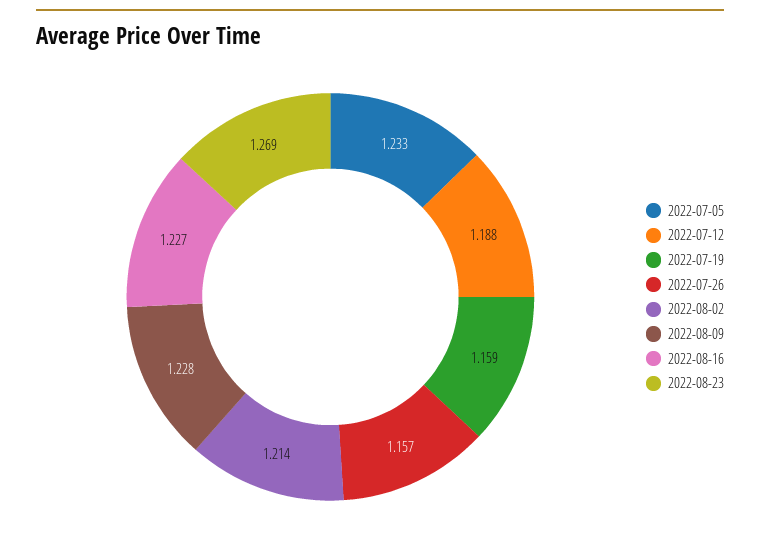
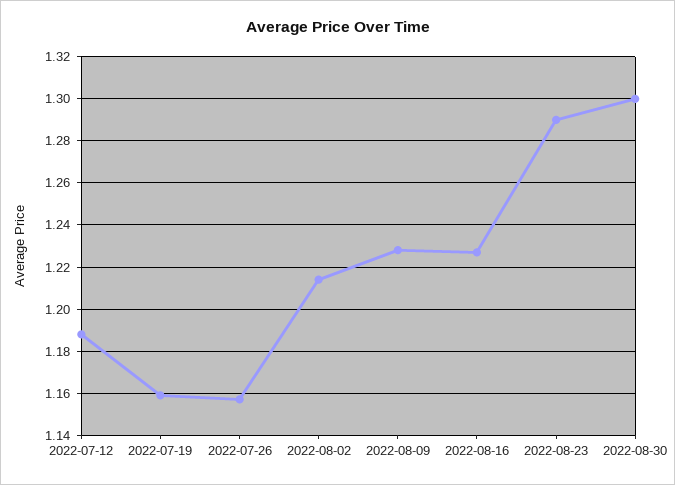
2022-07-05: 1.233 -> none
2022-08-23: 1.269 -> 1.29
2022-08-30: none -> 1.3

